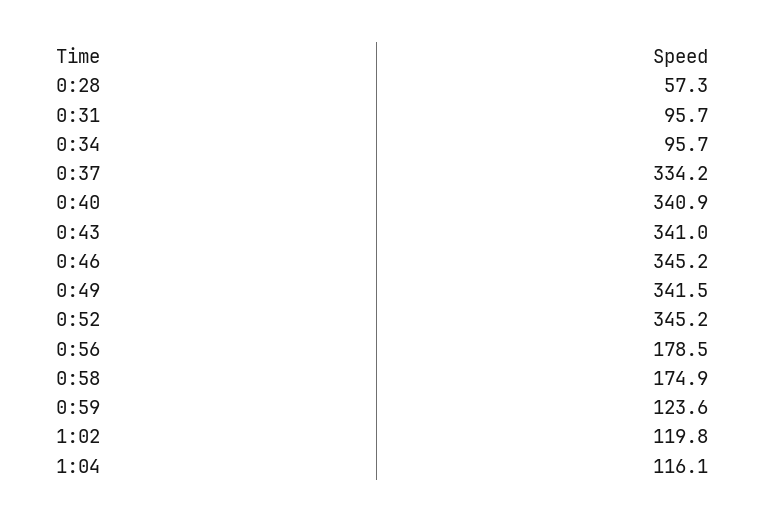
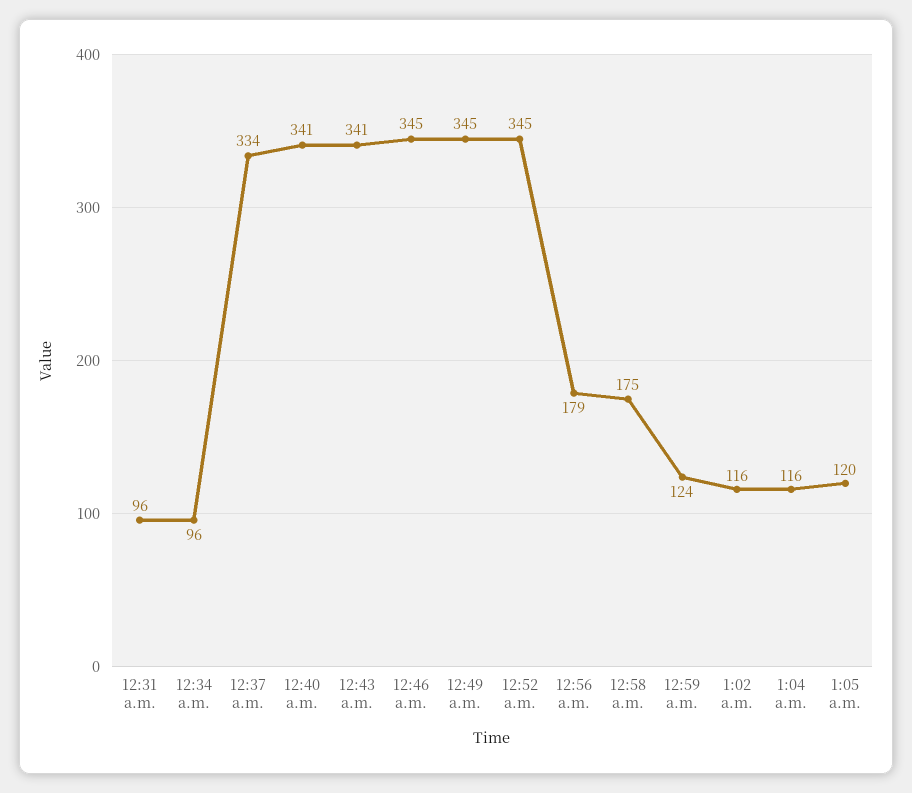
0:28: 57.3 -> none
0:49: 341.5 -> 345
1:02: 119.8 -> 116
1:05 a.m.: none -> 120

